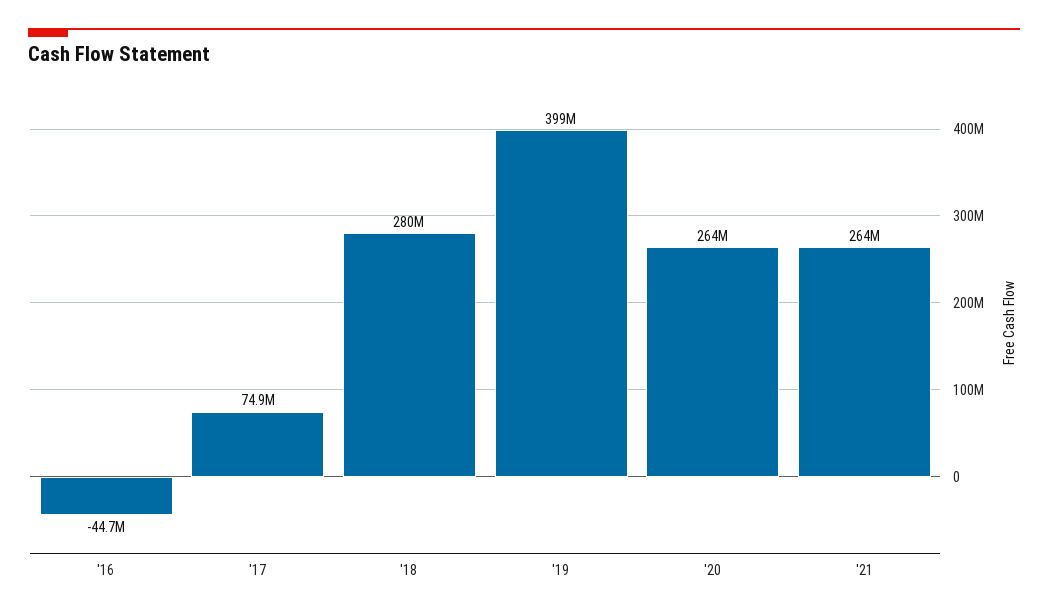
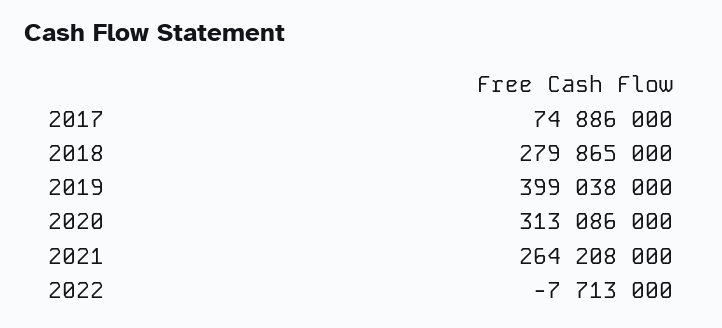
'16: -44700000 -> none
'20: 264000000 -> 313086000
2022: none -> -7713000

